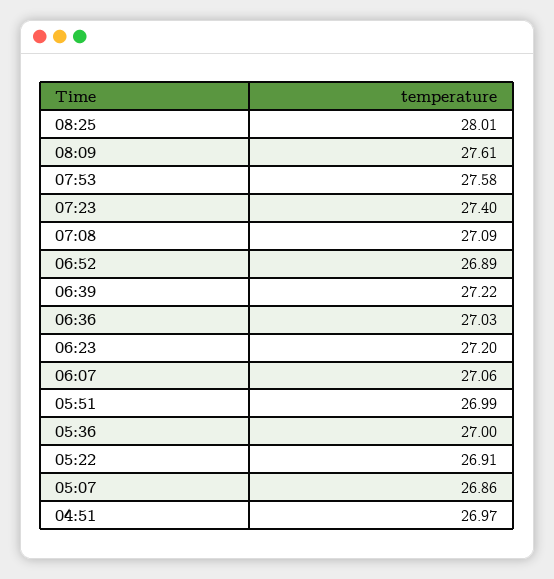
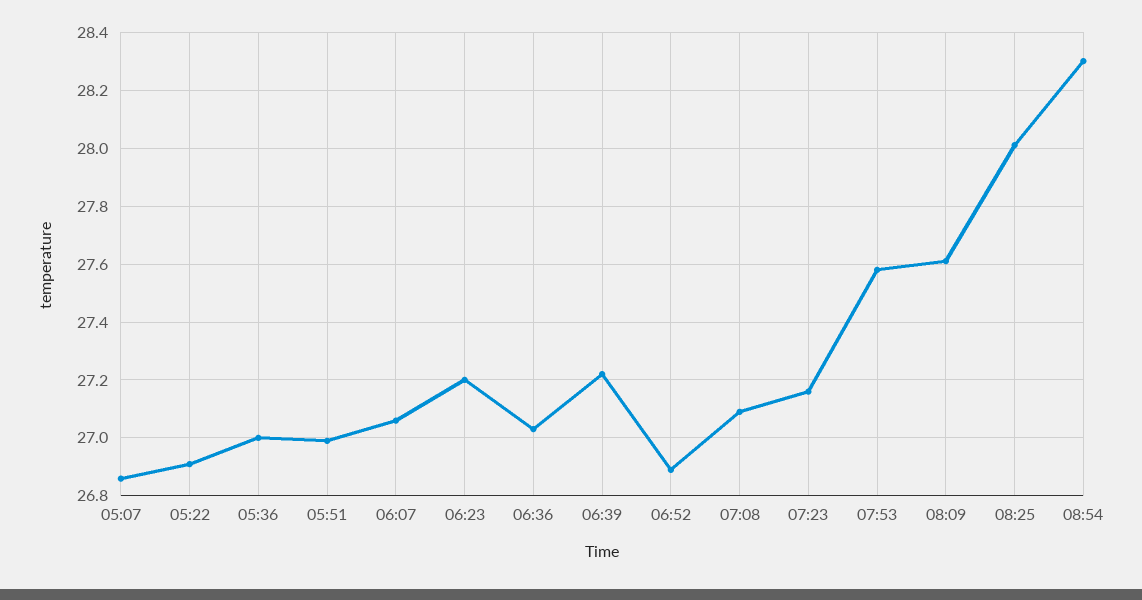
07:23: 27.4 -> 27.15
04:51: 26.97 -> none
08:54: none -> 28.3

